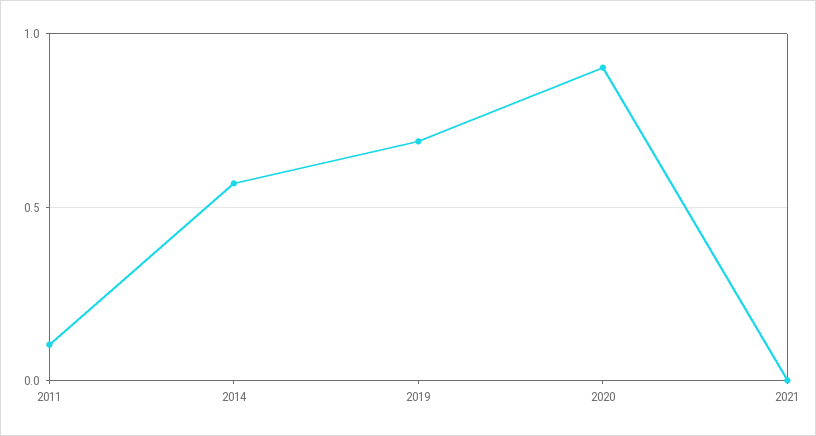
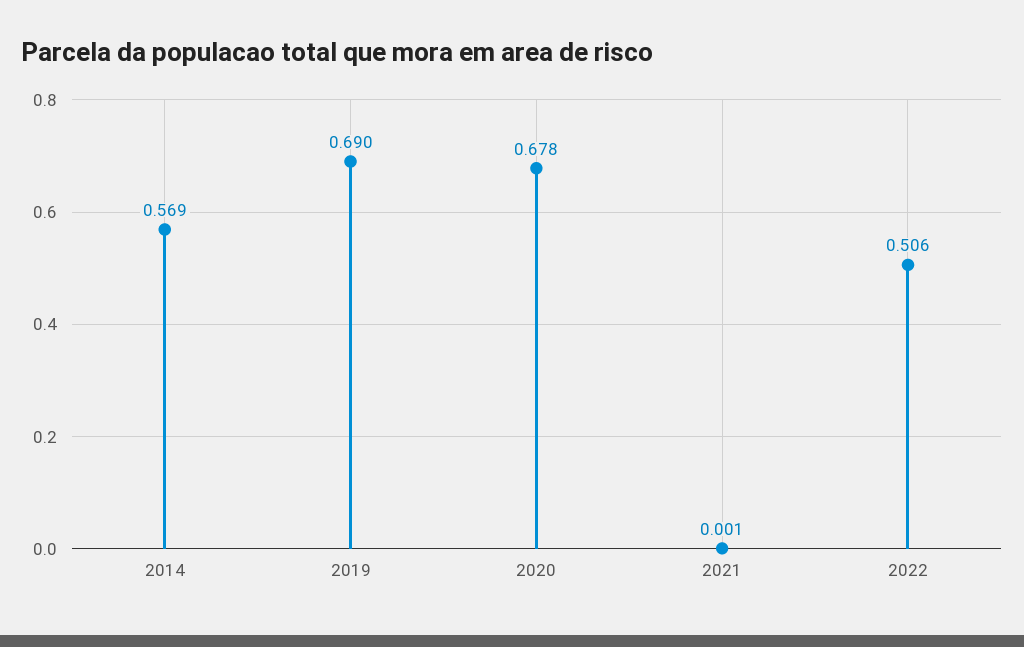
2011: 0.1 -> none
2020: 0.9 -> 0.678
2022: none -> 0.506

